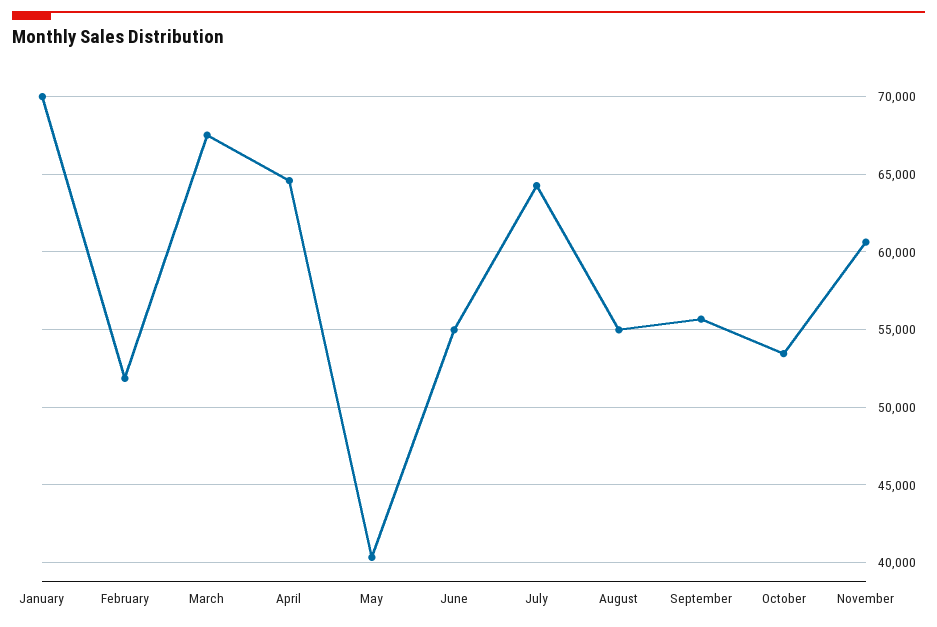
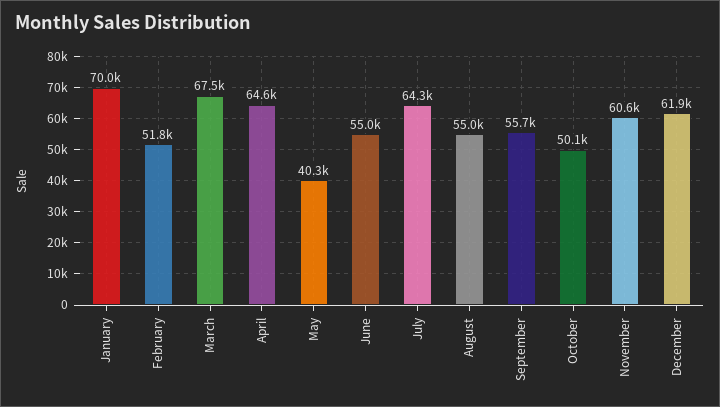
October: 53500 -> 50100
December: none -> 61900

